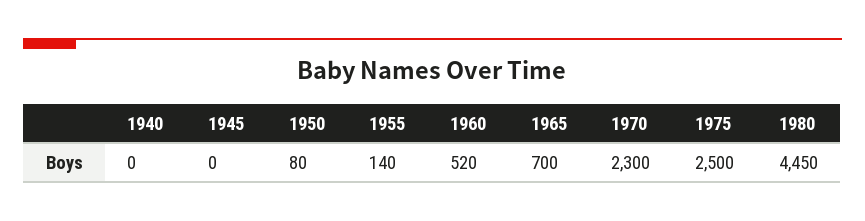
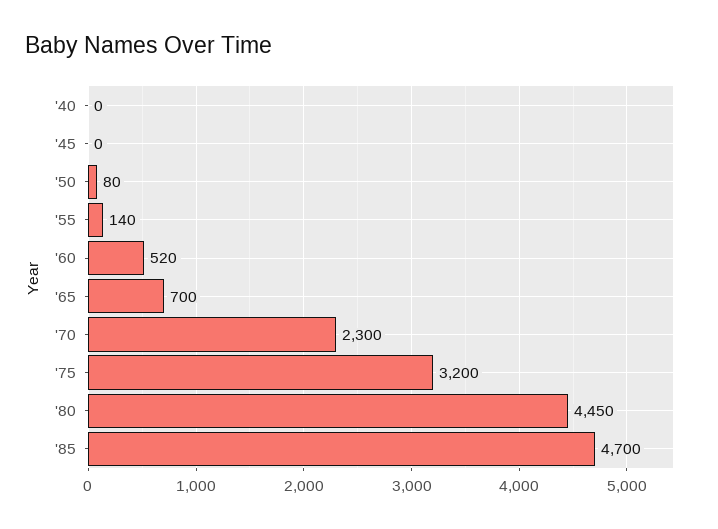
1975: 2500 -> 3200
'85: none -> 4700

